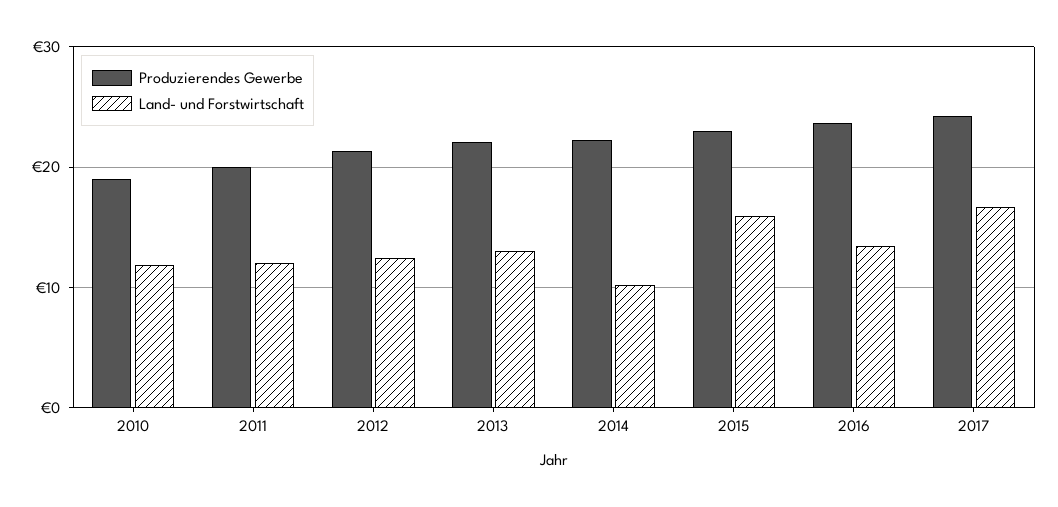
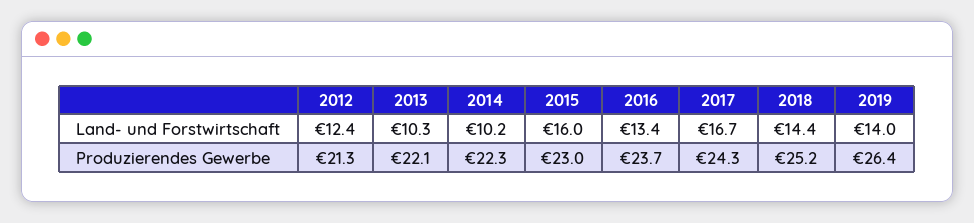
Produzierendes Gewerbe, 2010: 19 -> none
Land- und Forstwirtschaft, 2010: 12 -> none
Produzierendes Gewerbe, 2011: 20 -> none
Land- und Forstwirtschaft, 2011: 12 -> none
Land- und Forstwirtschaft, 2013: 13 -> 10.3
Land- und Forstwirtschaft, 2018: none -> 14.4
Land- und Forstwirtschaft, 2019: none -> 14
Produzierendes Gewerbe, 2018: none -> 25.2
Produzierendes Gewerbe, 2019: none -> 26.4

